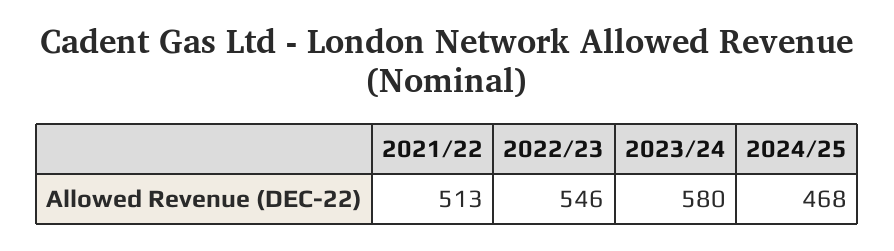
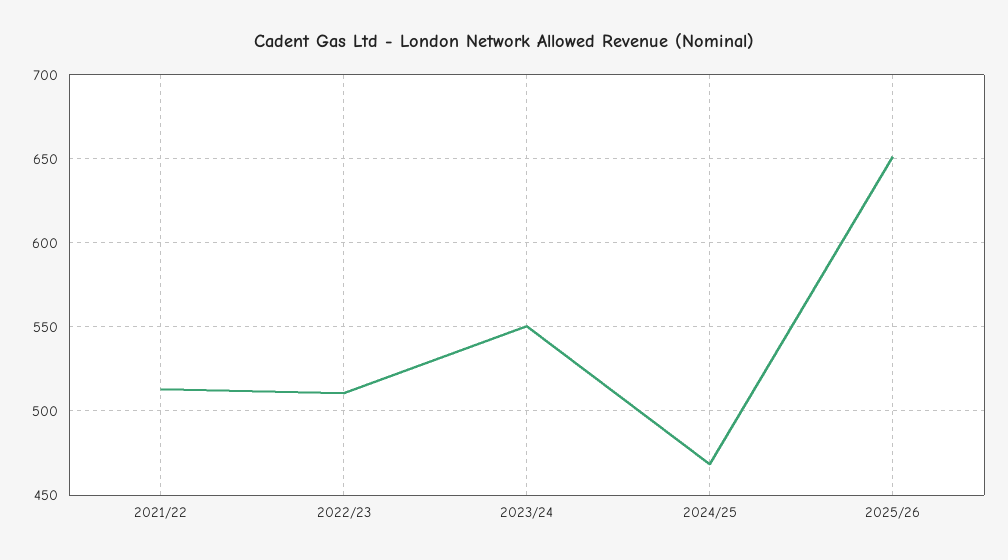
2022/23: 546 -> 510
2023/24: 580 -> 550
2025/26: none -> 650

